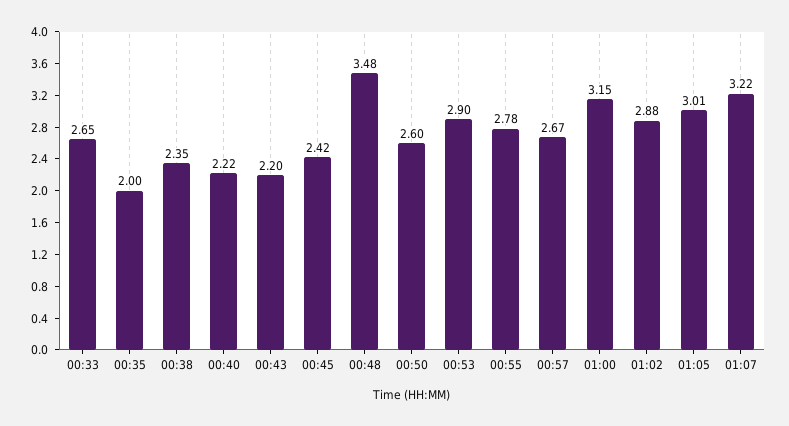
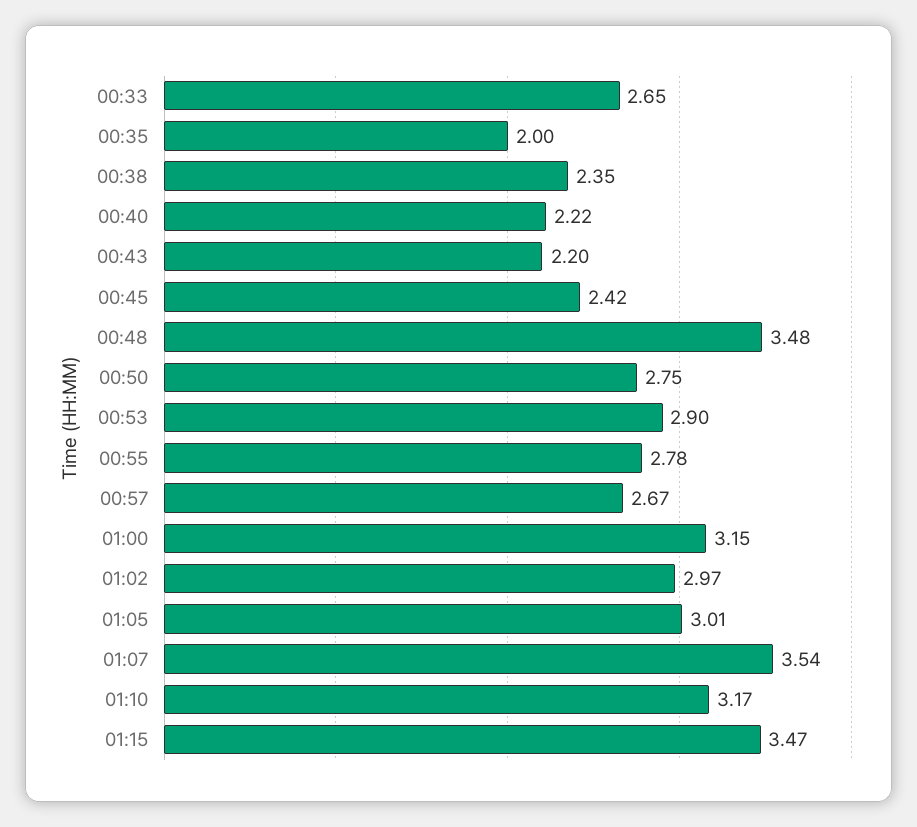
00:50: 2.6 -> 2.75
01:02: 2.88 -> 2.97
01:07: 3.22 -> 3.54
01:10: none -> 3.17
01:15: none -> 3.47

